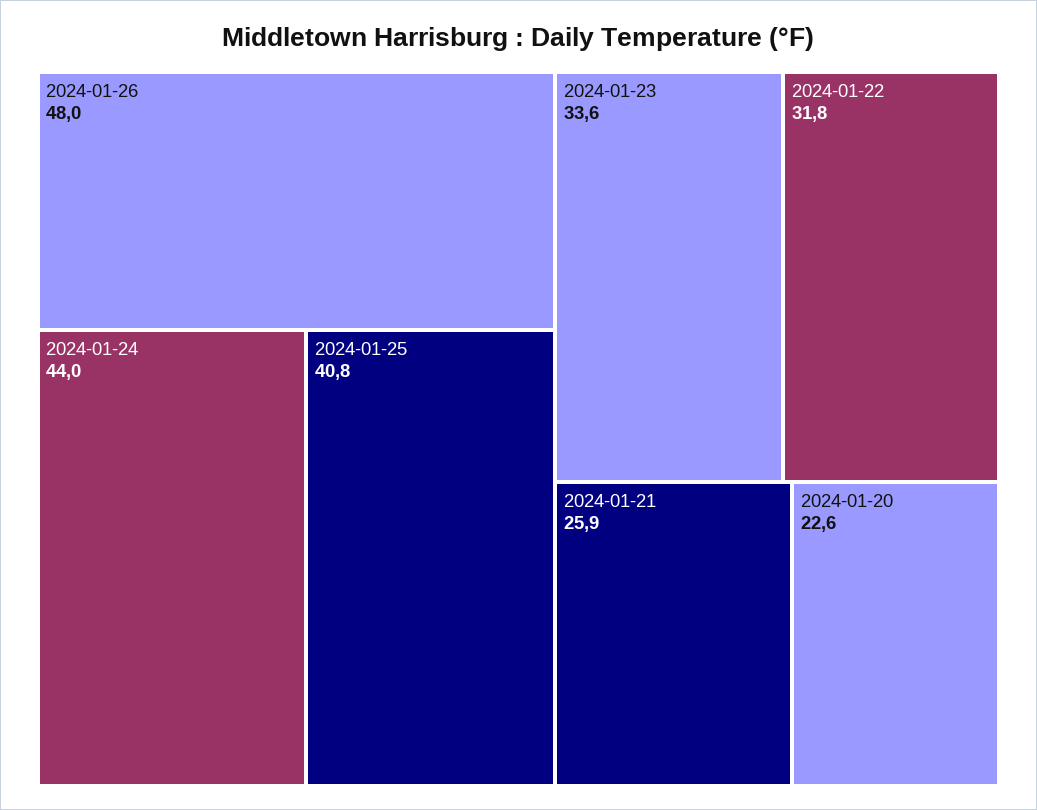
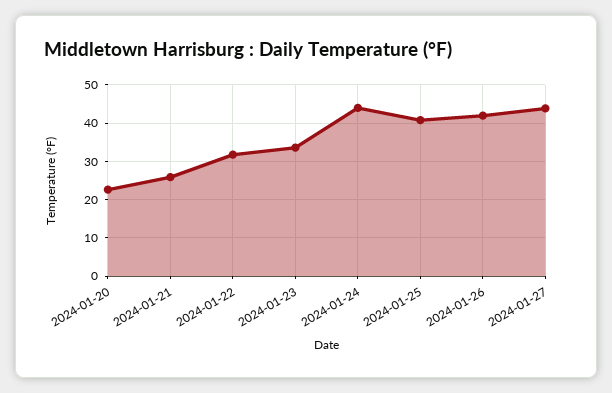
2024-01-26: 48 -> 42
2024-01-27: none -> 44

